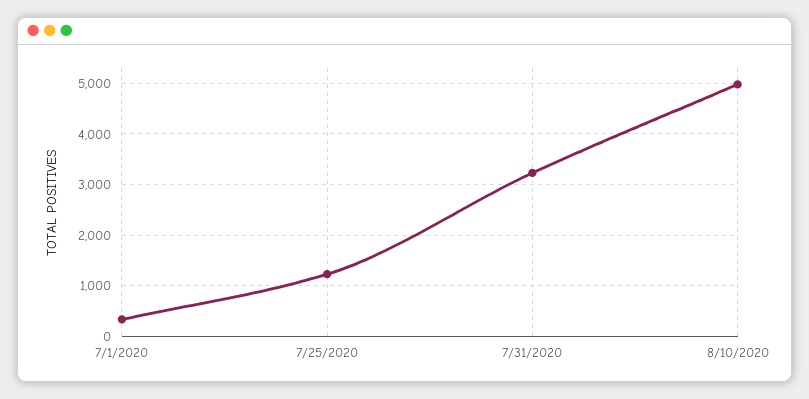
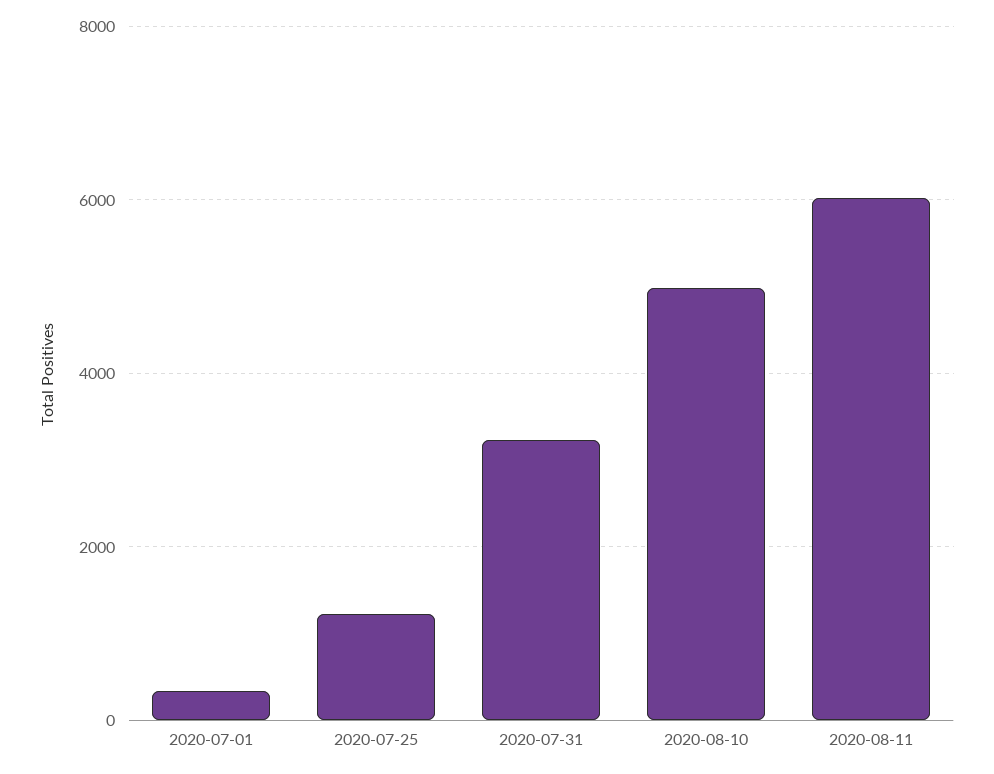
2020-08-11: none -> 6000

